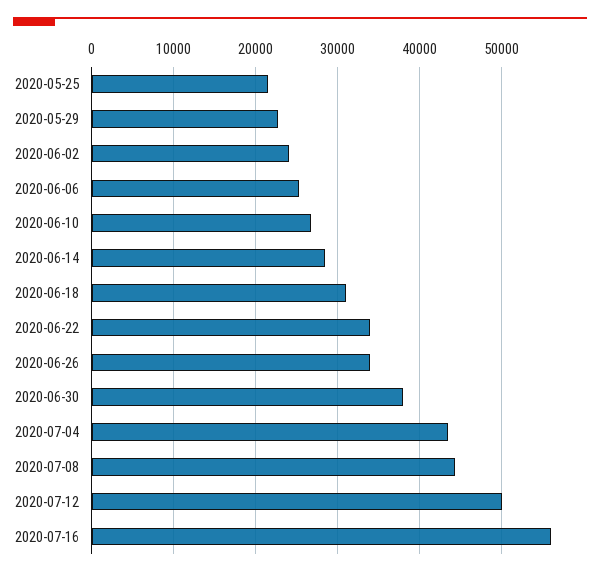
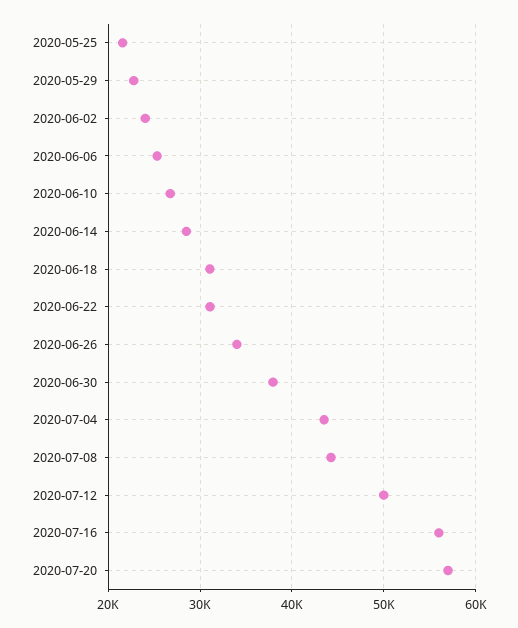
2020-06-22: 34000 -> 31000
2020-07-20: none -> 57000

